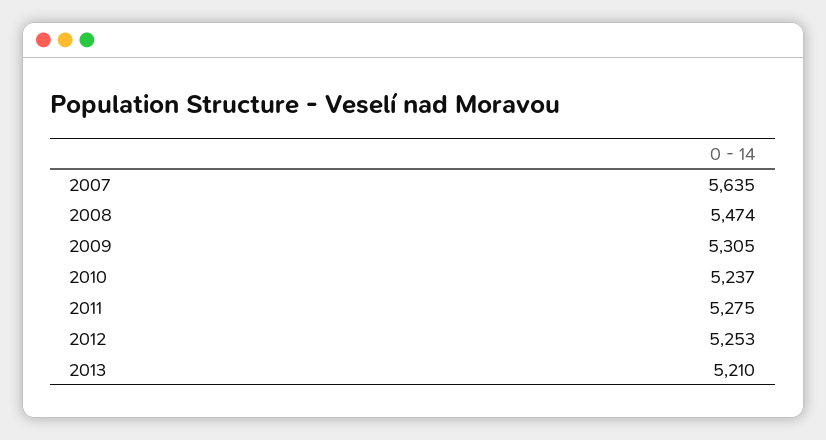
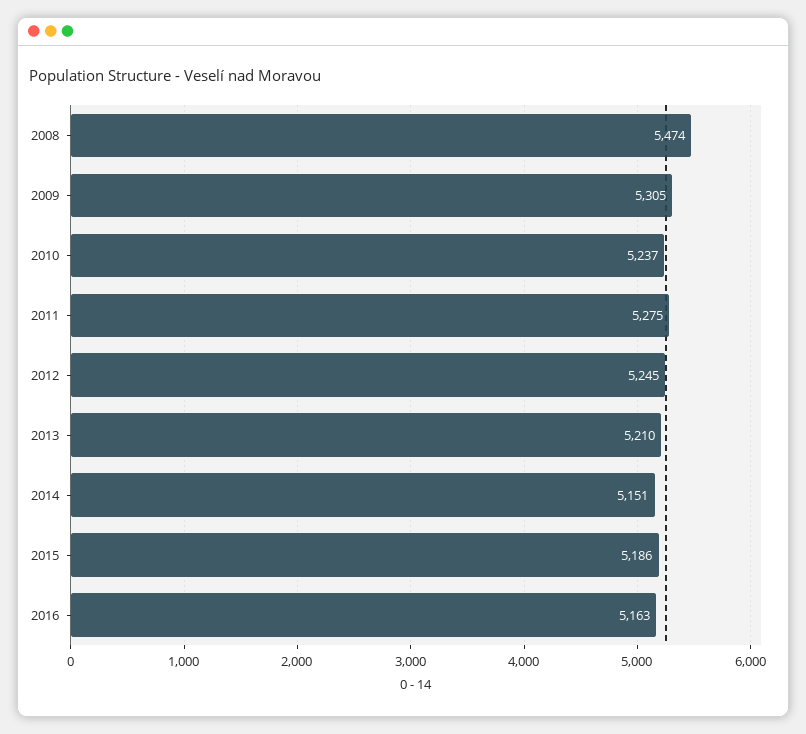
2007: 5635 -> none
2012: 5253 -> 5245
2014: none -> 5151
2015: none -> 5186
2016: none -> 5163

